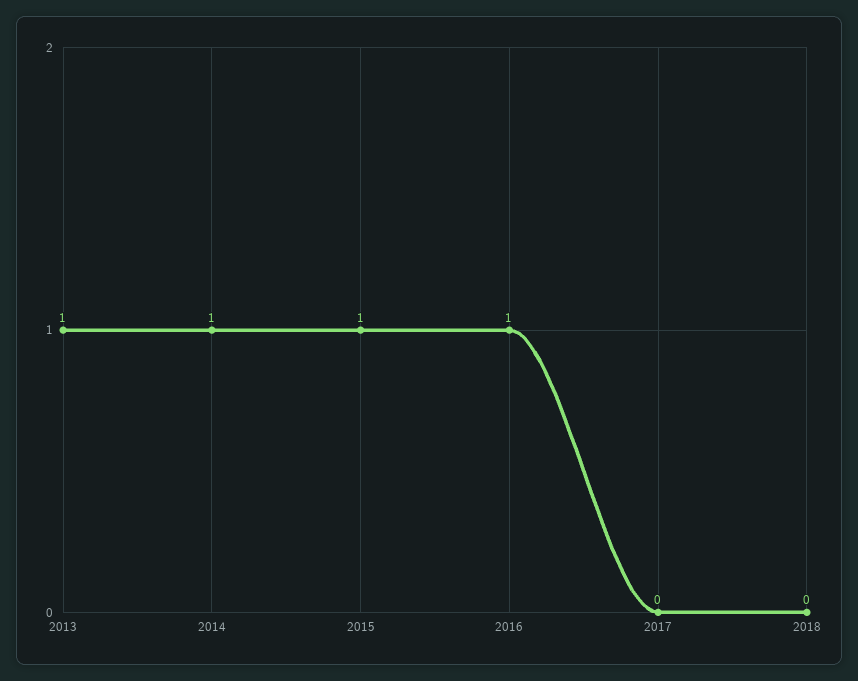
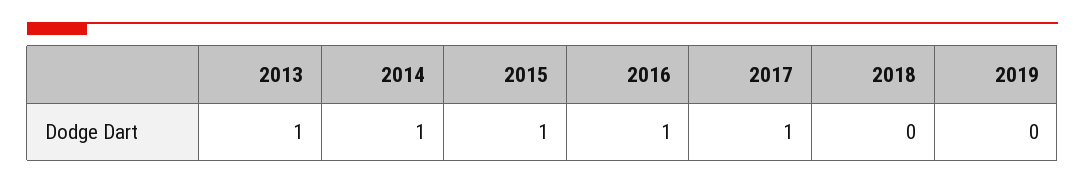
2017: 0 -> 1
2019: none -> 0

